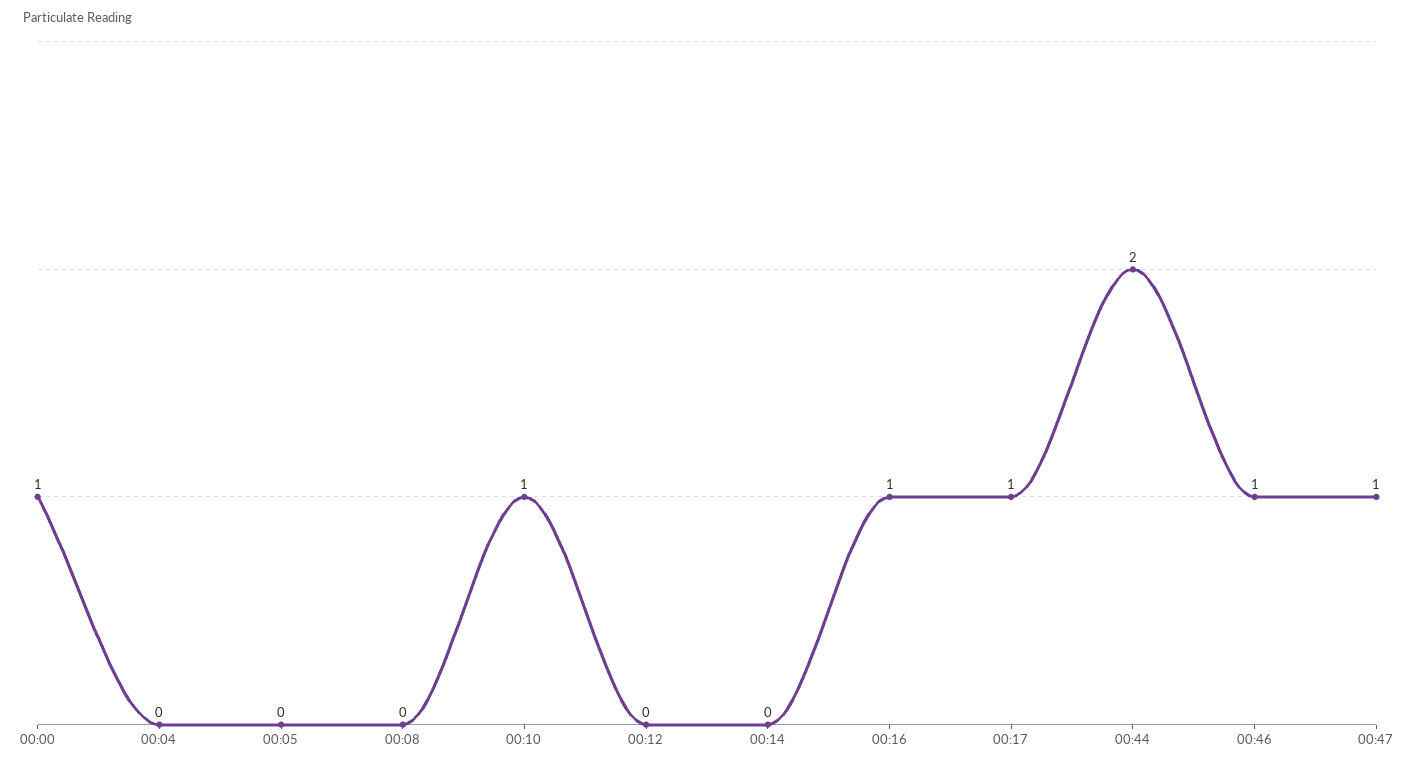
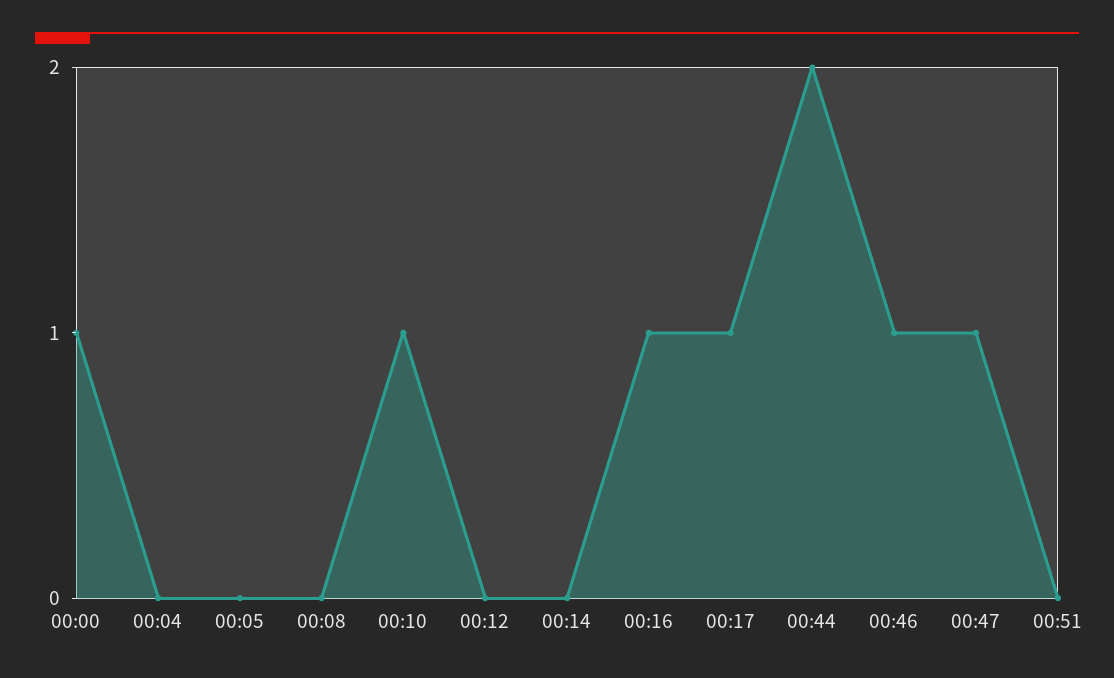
00:51: none -> 0

